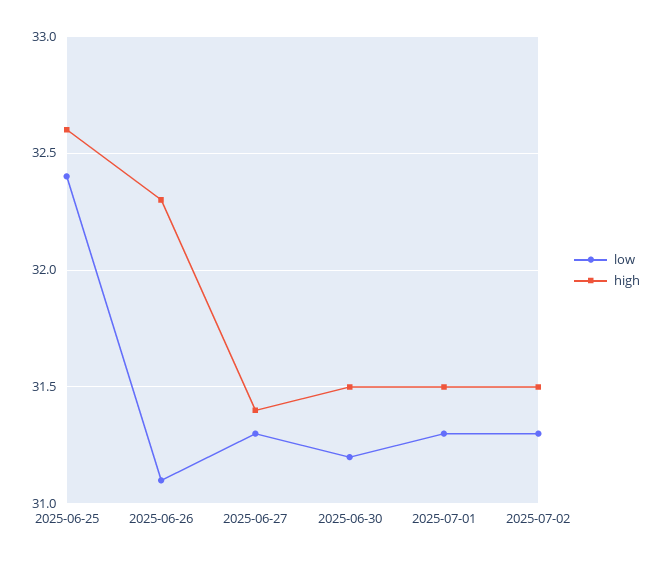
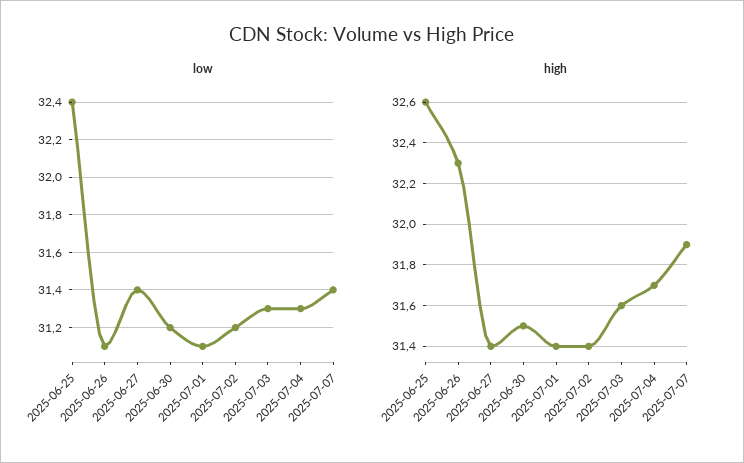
low, 2025-06-27: 31.3 -> 31.4
low, 2025-07-01: 31.3 -> 31.1
high, 2025-07-01: 31.5 -> 31.4
low, 2025-07-02: 31.3 -> 31.2
high, 2025-07-02: 31.5 -> 31.4
low, 2025-07-03: none -> 31.3
low, 2025-07-04: none -> 31.3
low, 2025-07-07: none -> 31.4
high, 2025-07-03: none -> 31.6
high, 2025-07-04: none -> 31.7
high, 2025-07-07: none -> 31.9

